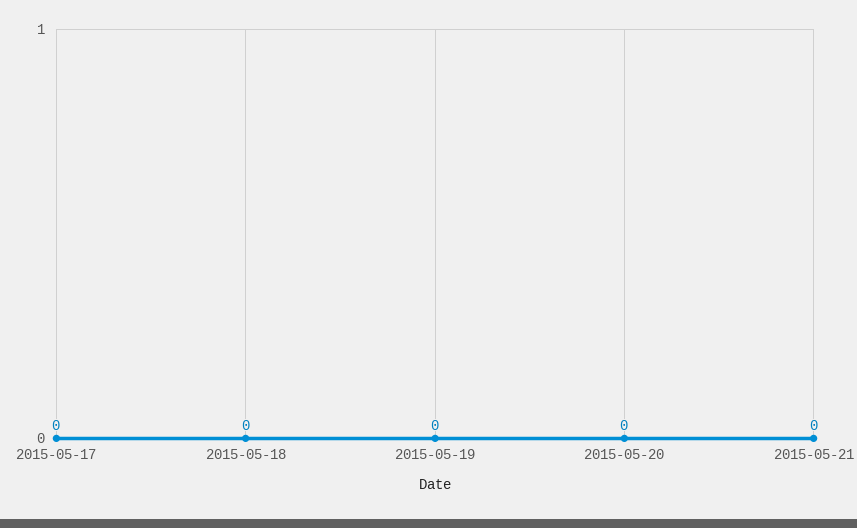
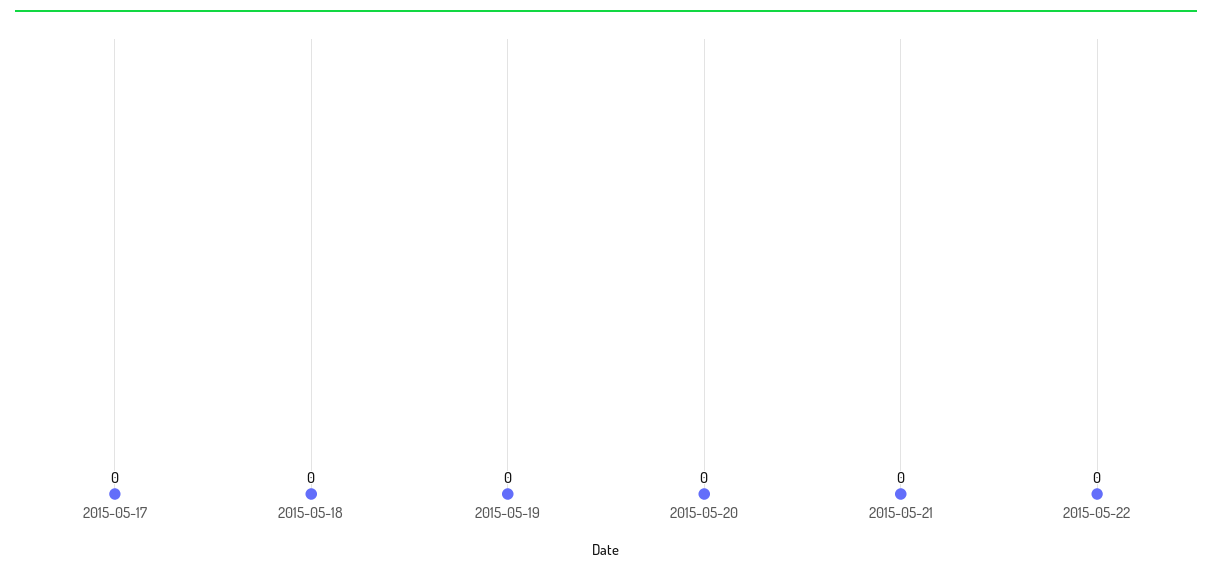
2015-05-22: none -> 0

